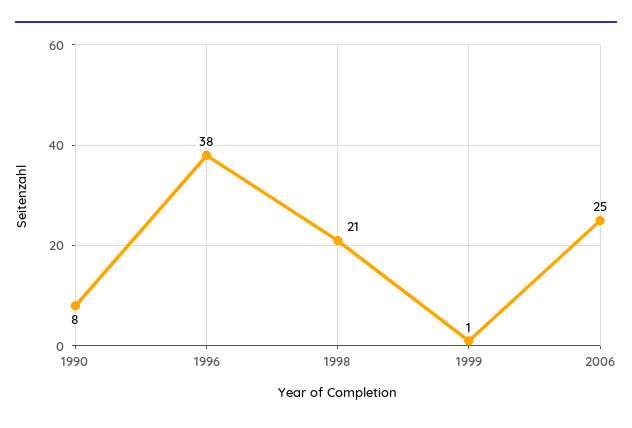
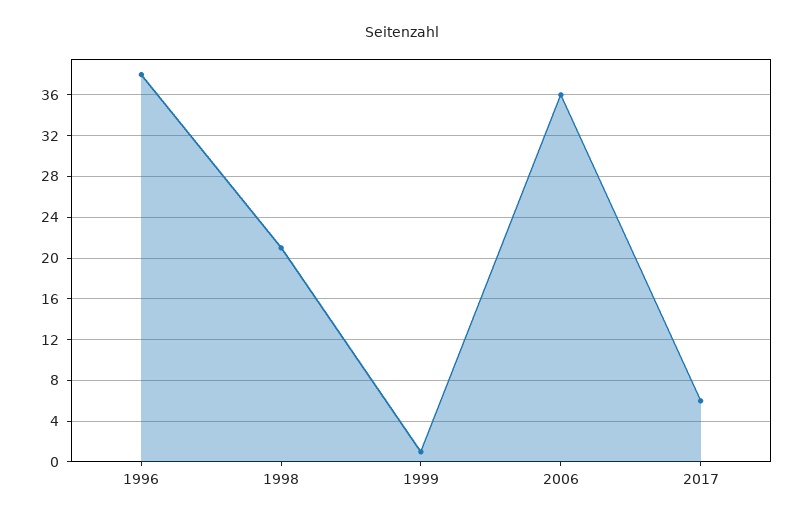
1990: 8 -> none
2006: 25 -> 36
2017: none -> 6

